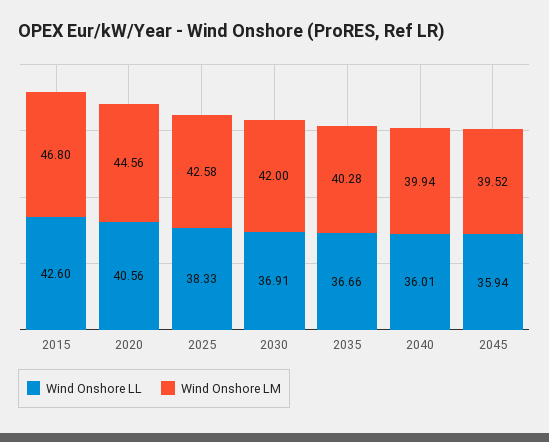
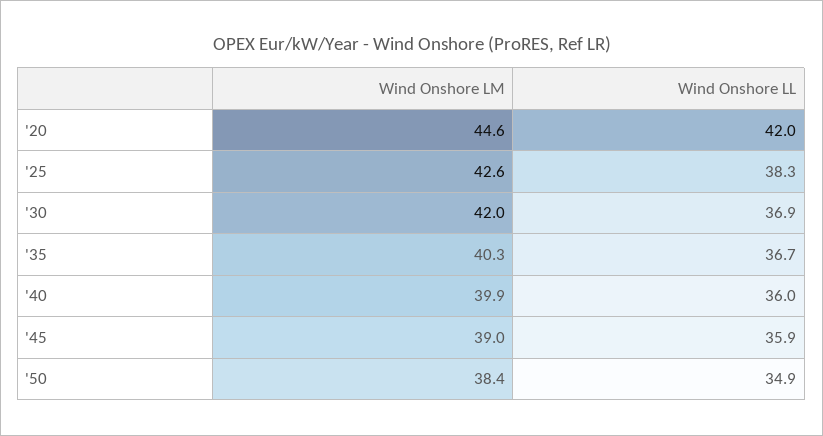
Wind Onshore LL, 2015: 42.6 -> none
Wind Onshore LM, 2015: 46.8 -> none
Wind Onshore LL, 2020: 40.56 -> 42
Wind Onshore LM, 2045: 39.52 -> 39
Wind Onshore LM, '50: none -> 38.4
Wind Onshore LL, '50: none -> 34.9

